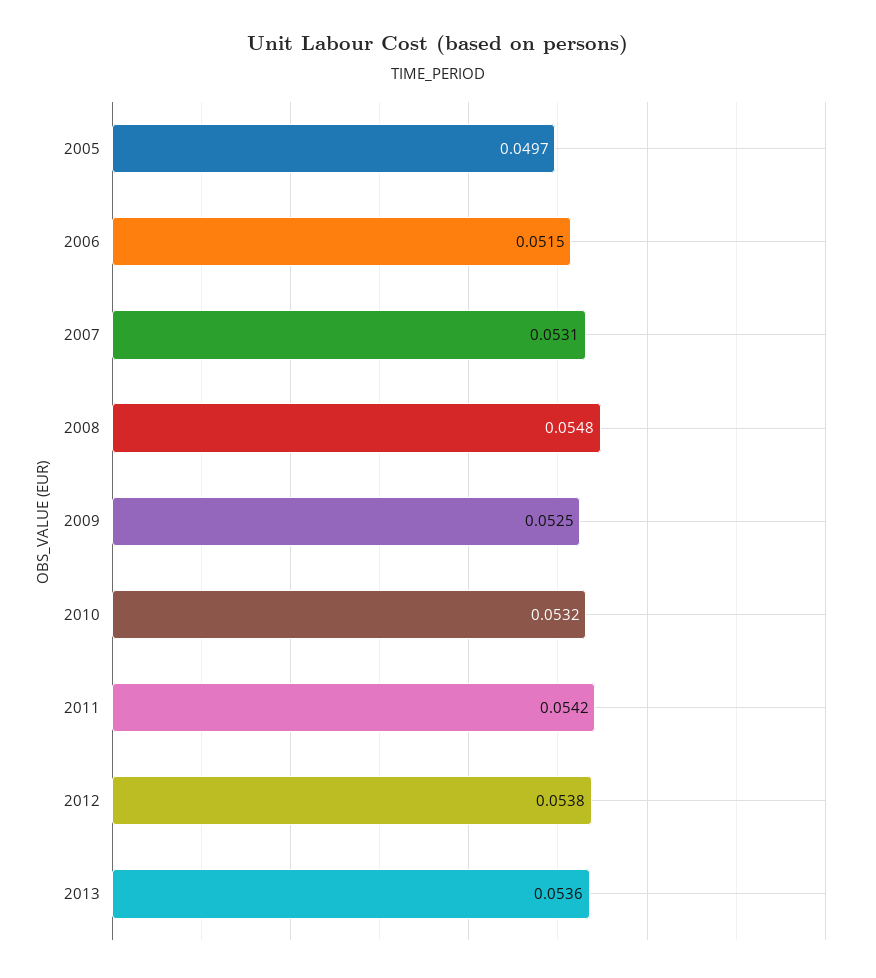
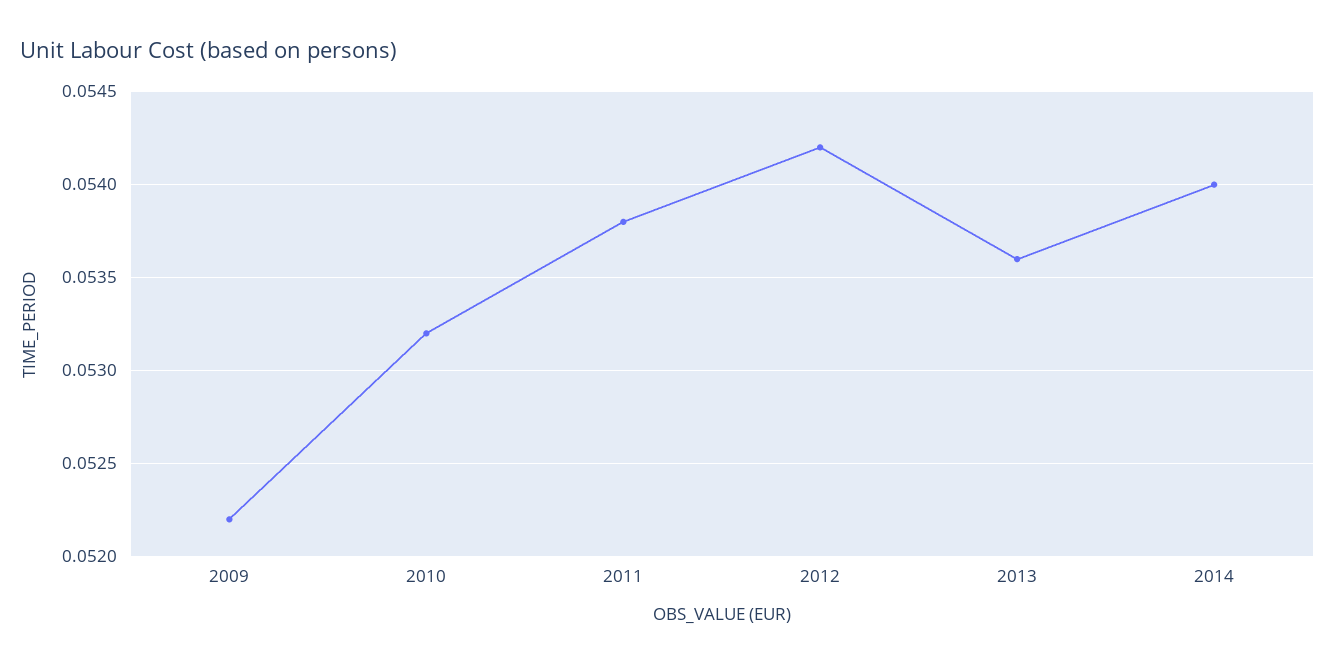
2005: 0.0497 -> none
2006: 0.0515 -> none
2007: 0.0531 -> none
2008: 0.0548 -> none
2009: 0.0525 -> 0.0522
2011: 0.0542 -> 0.0538
2012: 0.0538 -> 0.0542
2014: none -> 0.054

